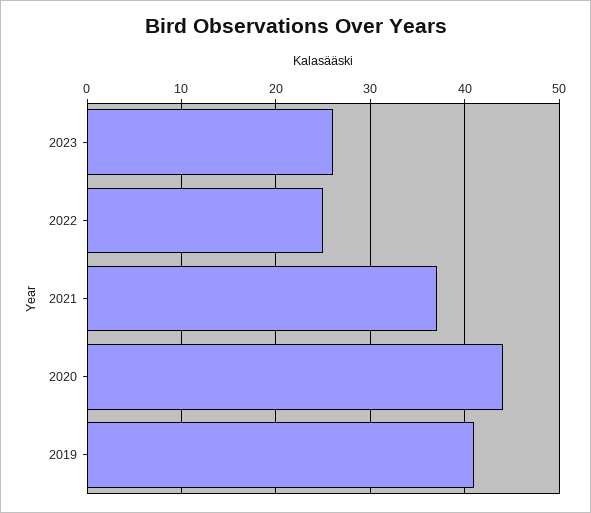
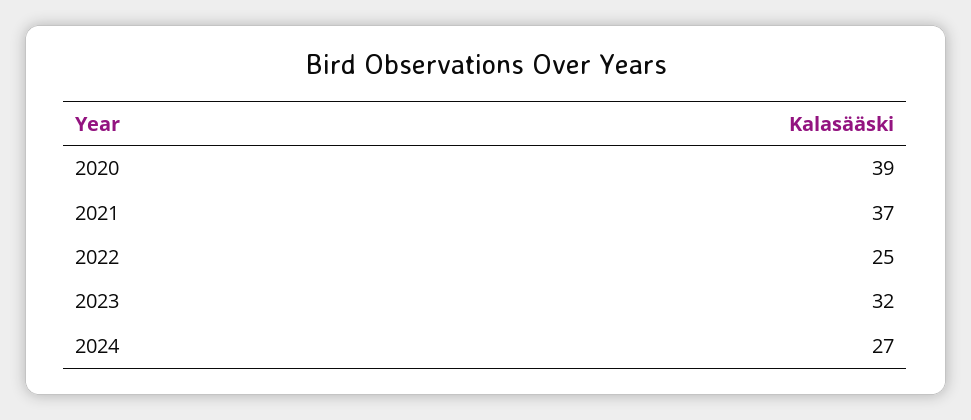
2023: 26 -> 32
2020: 44 -> 39
2019: 41 -> none
2024: none -> 27

